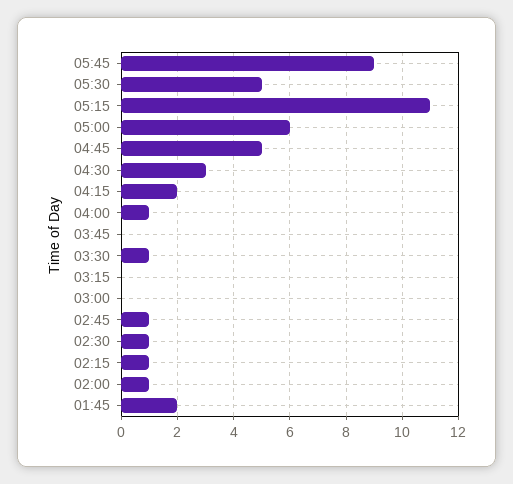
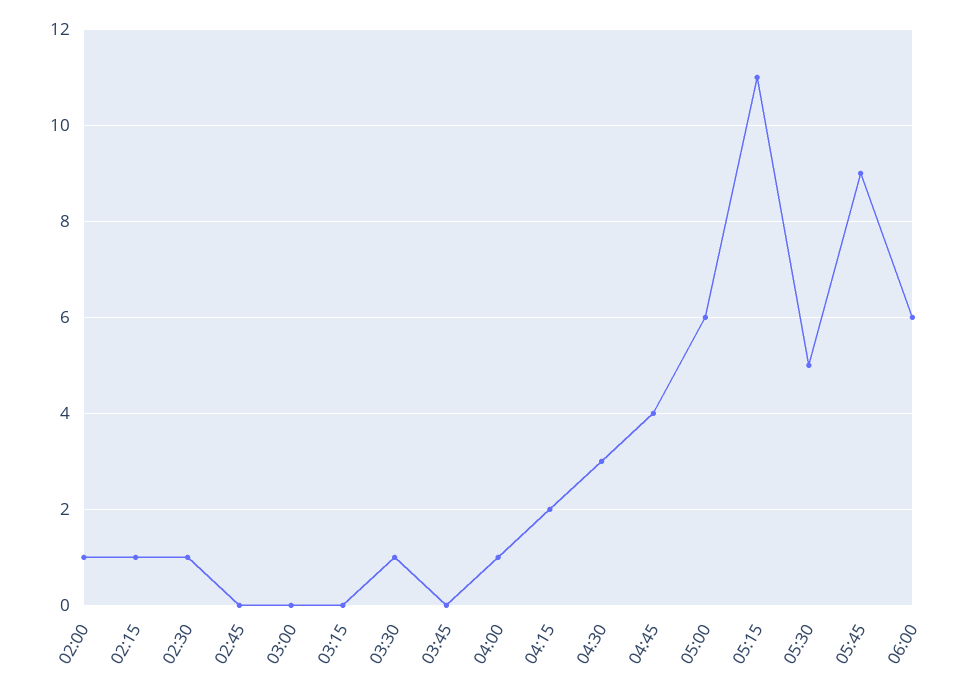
04:45: 5 -> 4
02:45: 1 -> 0
01:45: 2 -> none
06:00: none -> 6

